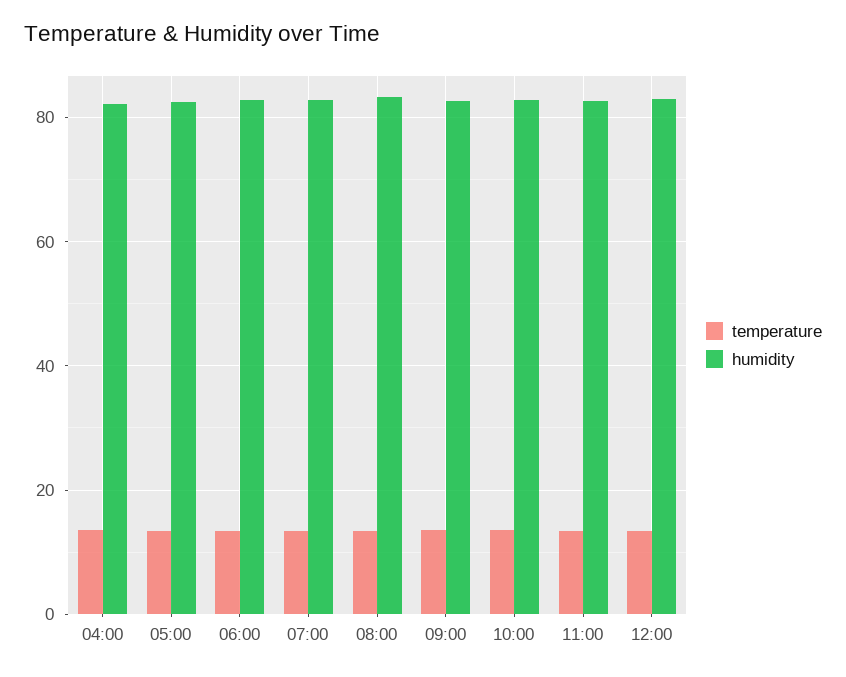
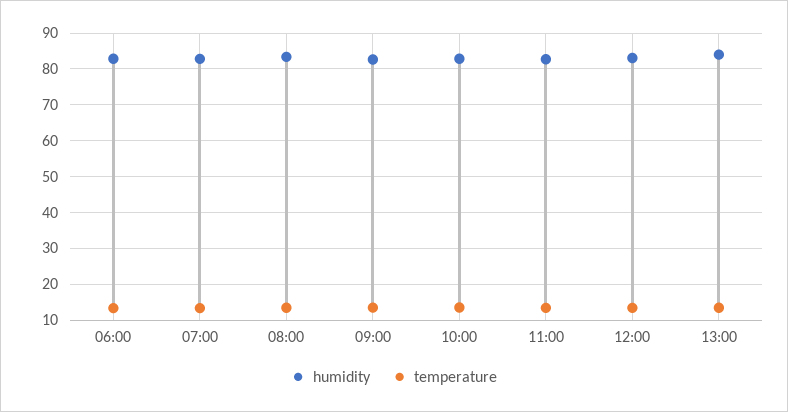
temperature, 04:00: 14 -> none
humidity, 04:00: 82 -> none
temperature, 05:00: 14 -> none
humidity, 05:00: 82 -> none
humidity, 13:00: none -> 84
temperature, 13:00: none -> 14

